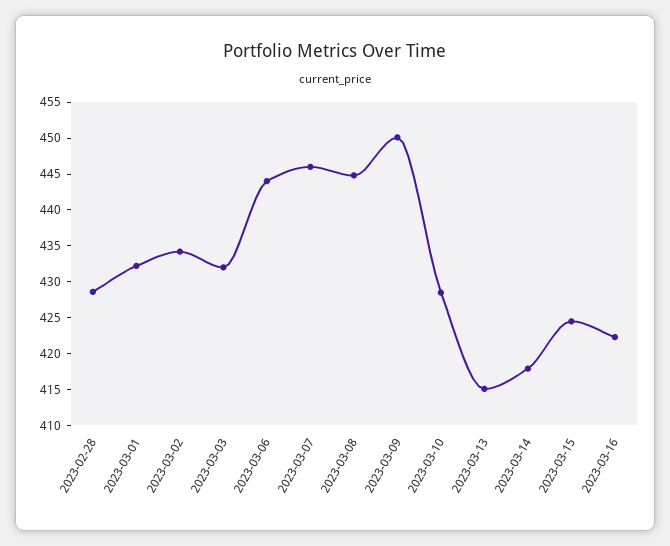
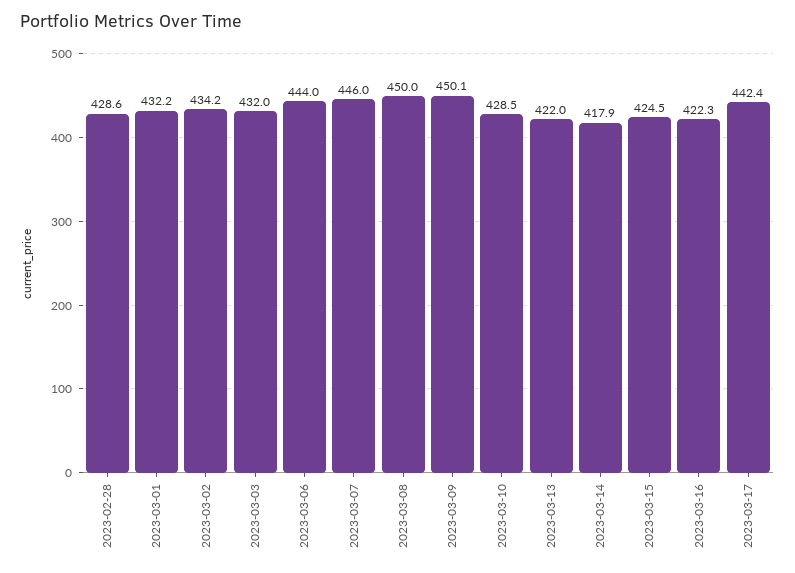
2023-03-08: 445 -> 450
2023-03-13: 415 -> 422
2023-03-17: none -> 442.4

